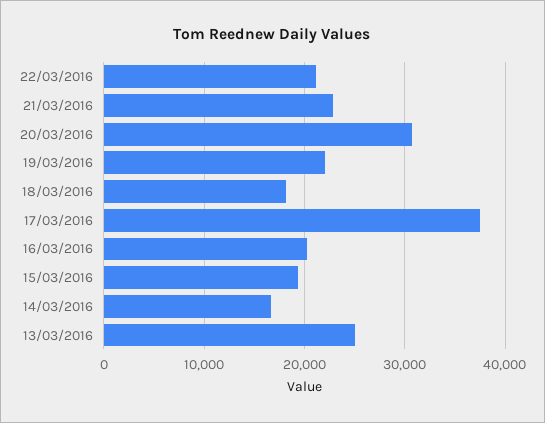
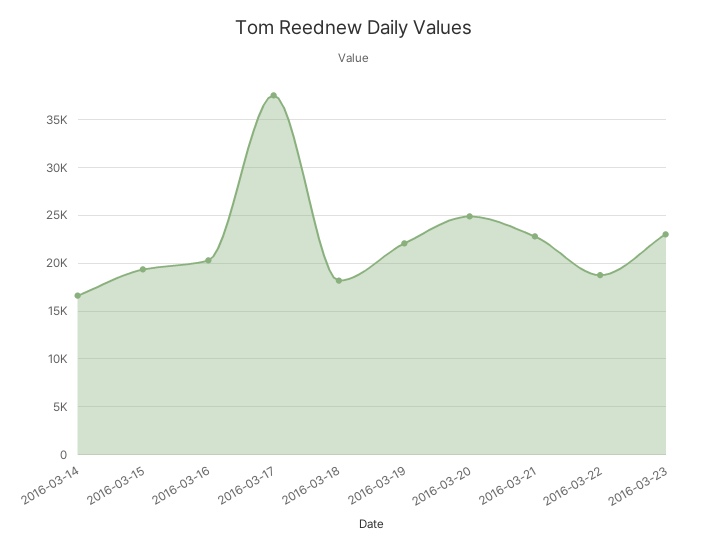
22/03/2016: 21000 -> 19000
20/03/2016: 31000 -> 25000
13/03/2016: 25000 -> none
2016-03-23: none -> 23000

